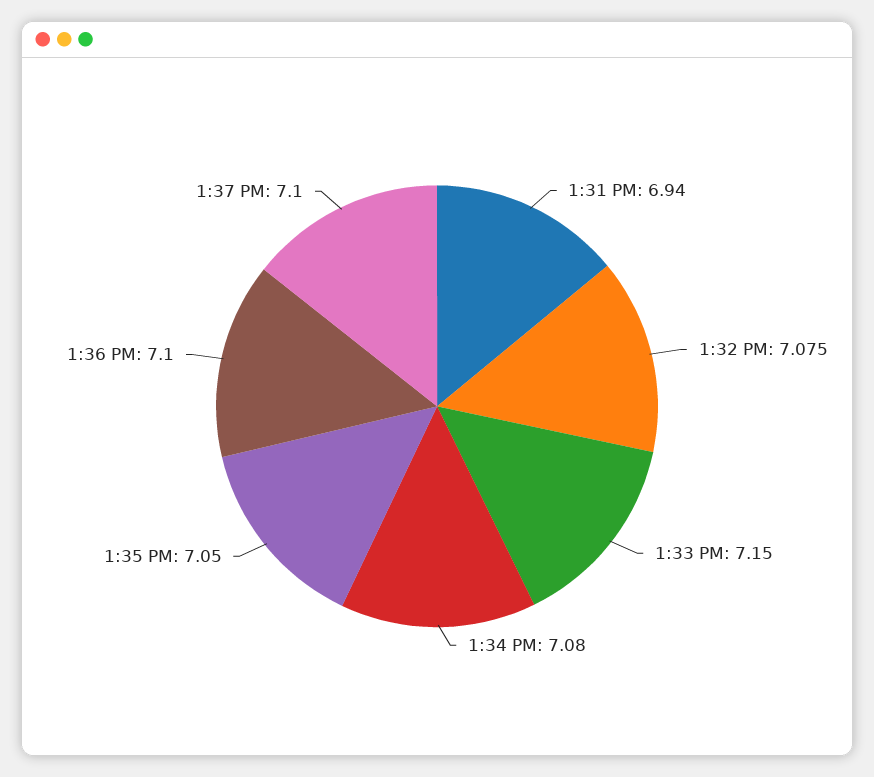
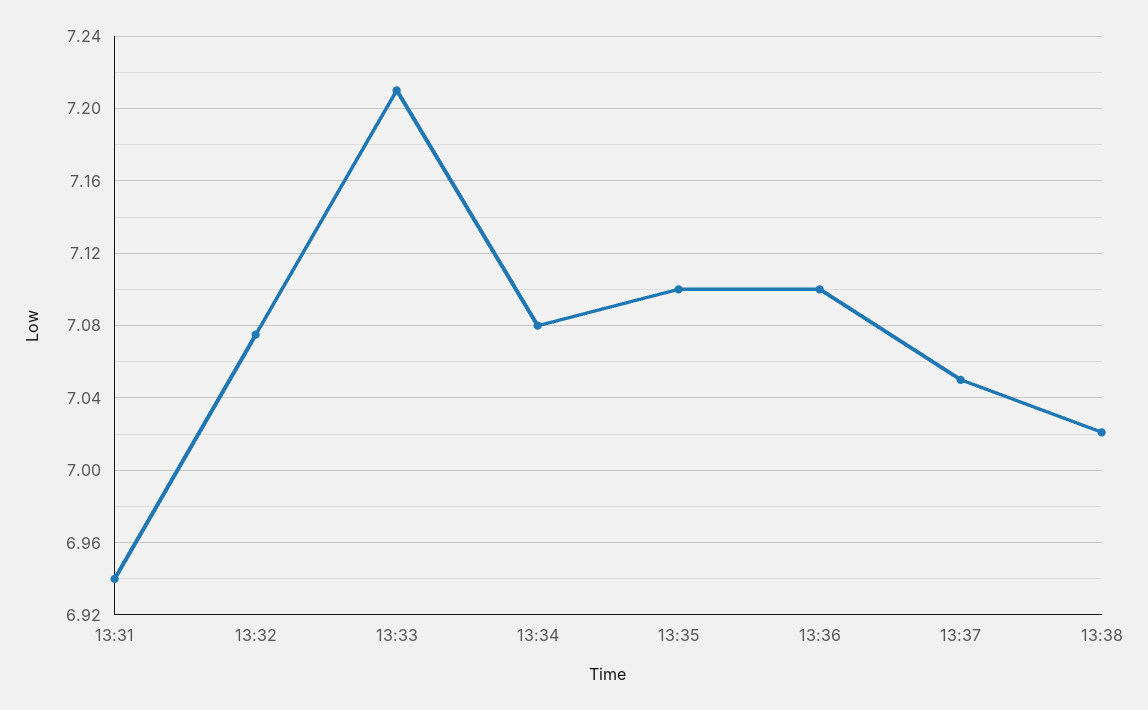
1:33 PM: 7.15 -> 7.21
1:35 PM: 7.05 -> 7.1
1:37 PM: 7.1 -> 7.05
13:38: none -> 7.02

